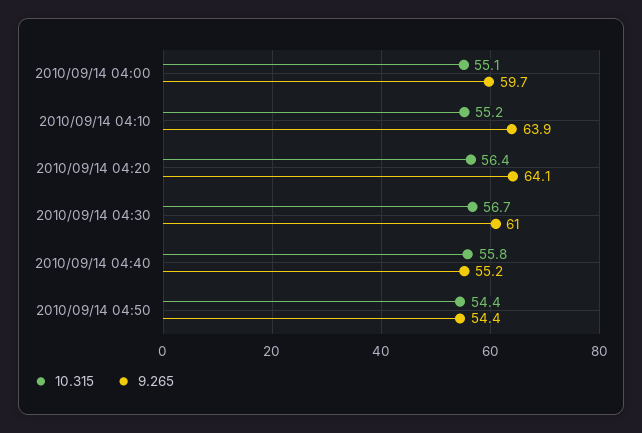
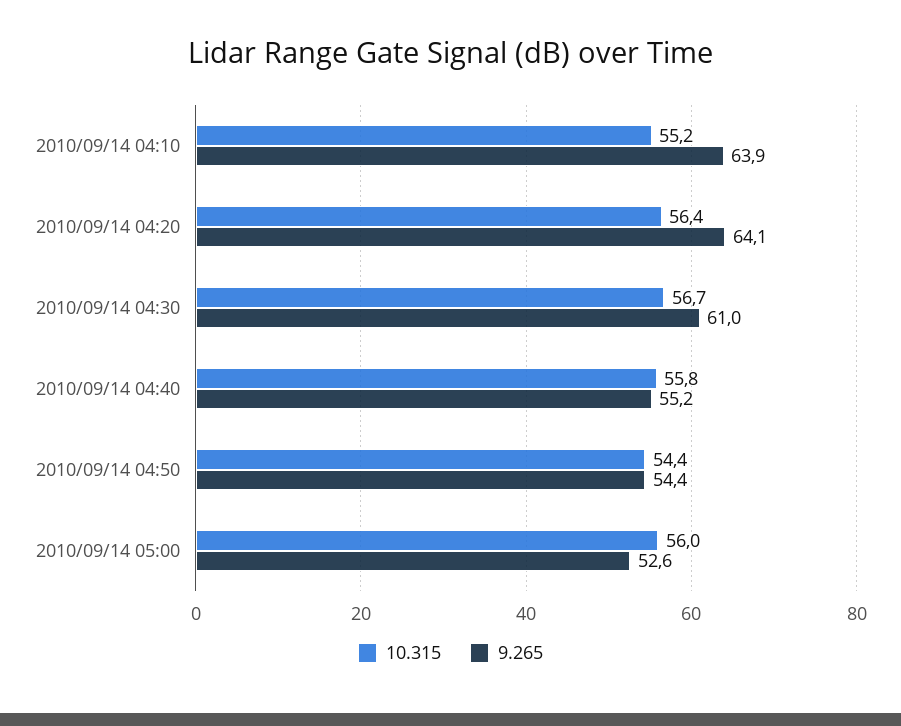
10.315, 2010/09/14 04:00: 55.1 -> none
9.265, 2010/09/14 04:00: 59.7 -> none
10.315, 2010/09/14 05:00: none -> 56
9.265, 2010/09/14 05:00: none -> 52.6

